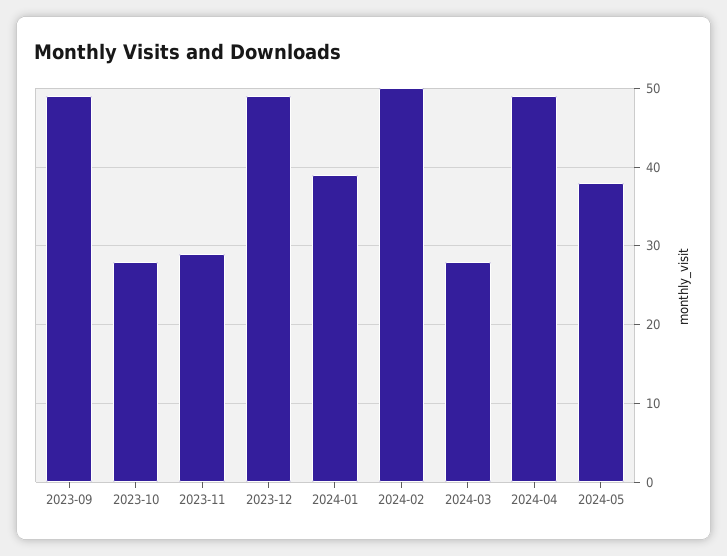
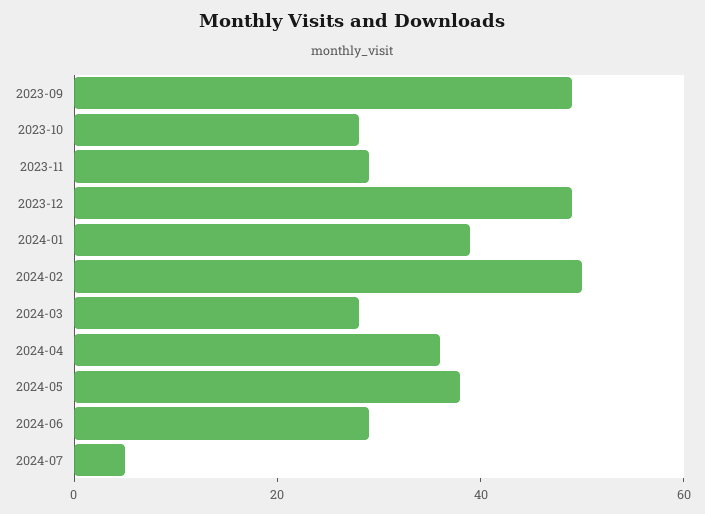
2024-04: 49 -> 35
2024-06: none -> 30
2024-07: none -> 5

